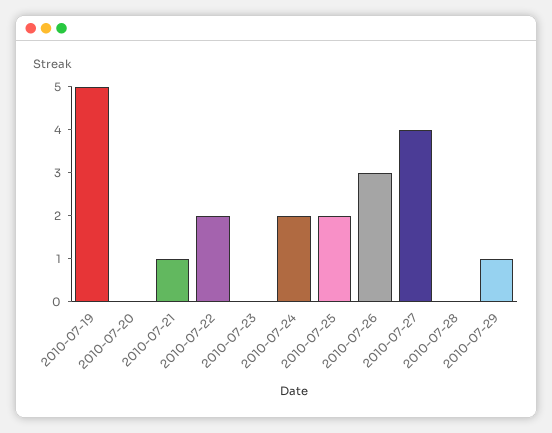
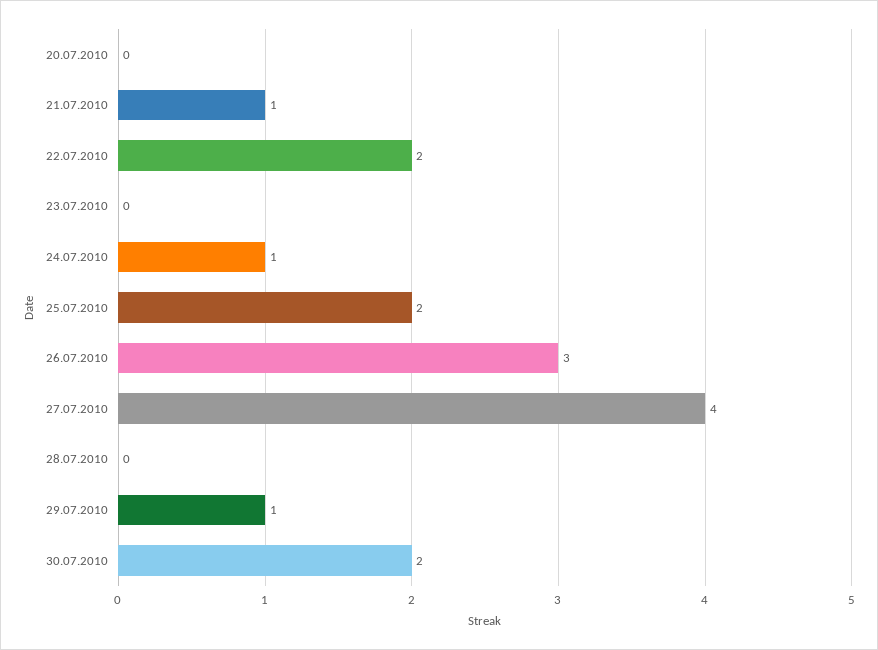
2010-07-19: 5 -> none
2010-07-24: 2 -> 1
30.07.2010: none -> 2

